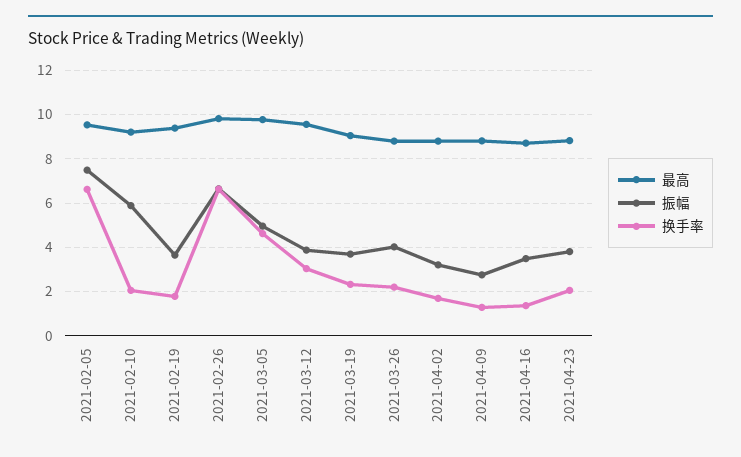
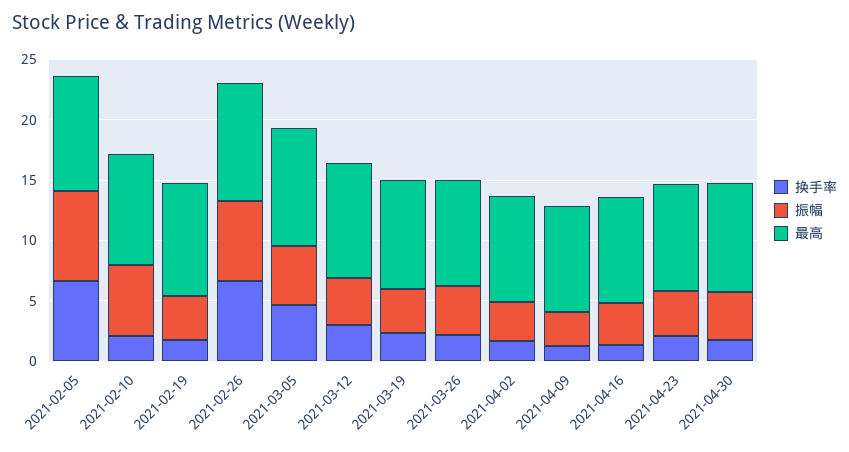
换手率, 2021-04-30: none -> 2
振幅, 2021-04-30: none -> 4
最高, 2021-04-30: none -> 9

